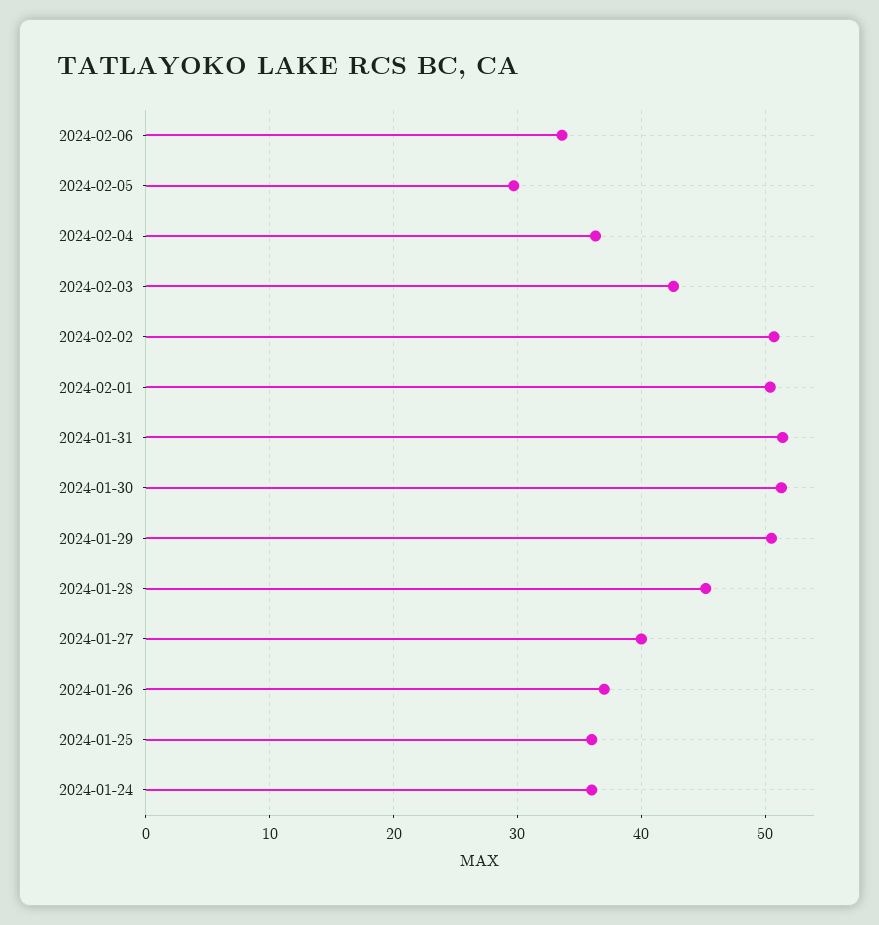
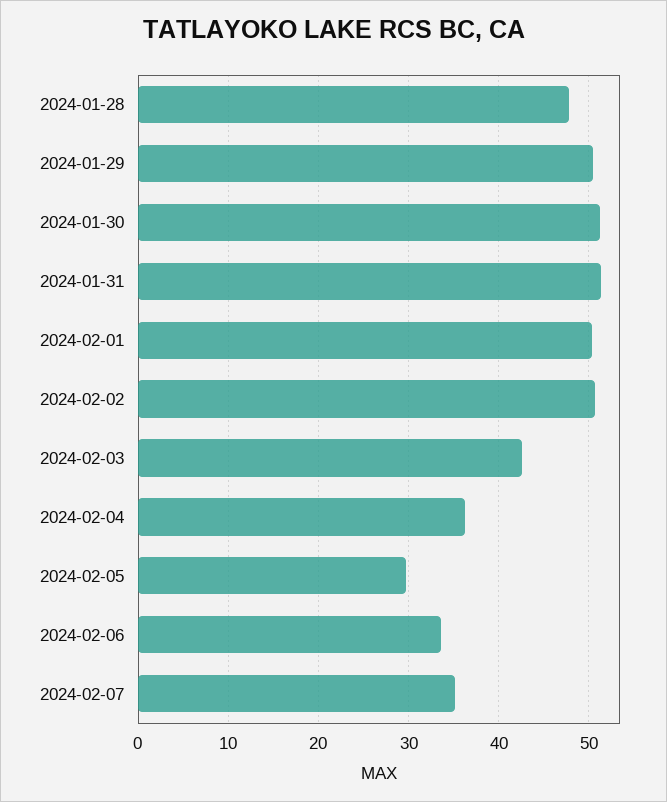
2024-01-28: 45 -> 48
2024-01-27: 40 -> none
2024-01-26: 37 -> none
2024-01-25: 36 -> none
2024-01-24: 36 -> none
2024-02-07: none -> 35

